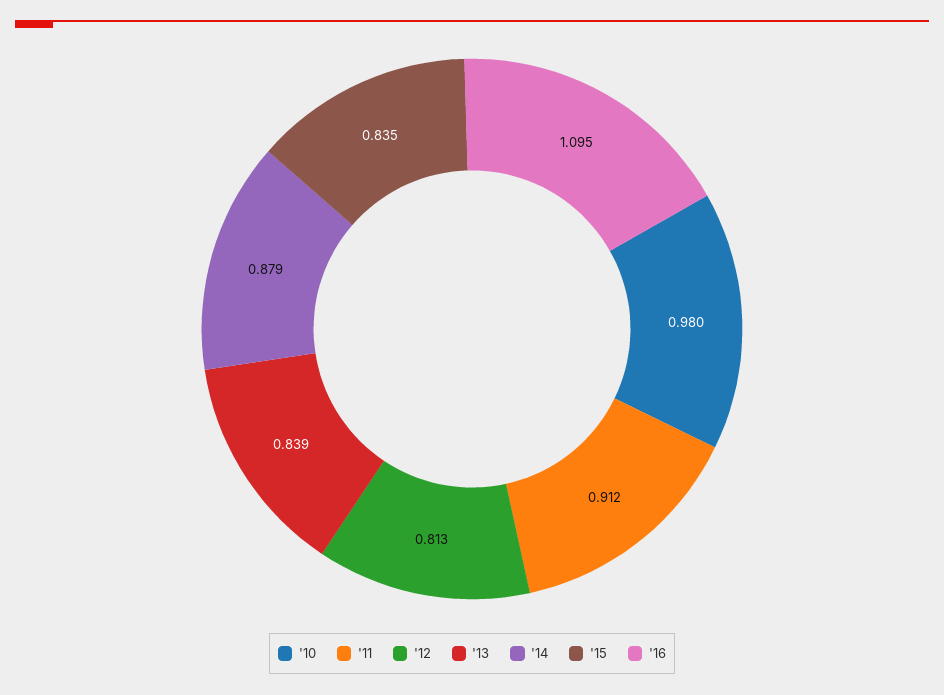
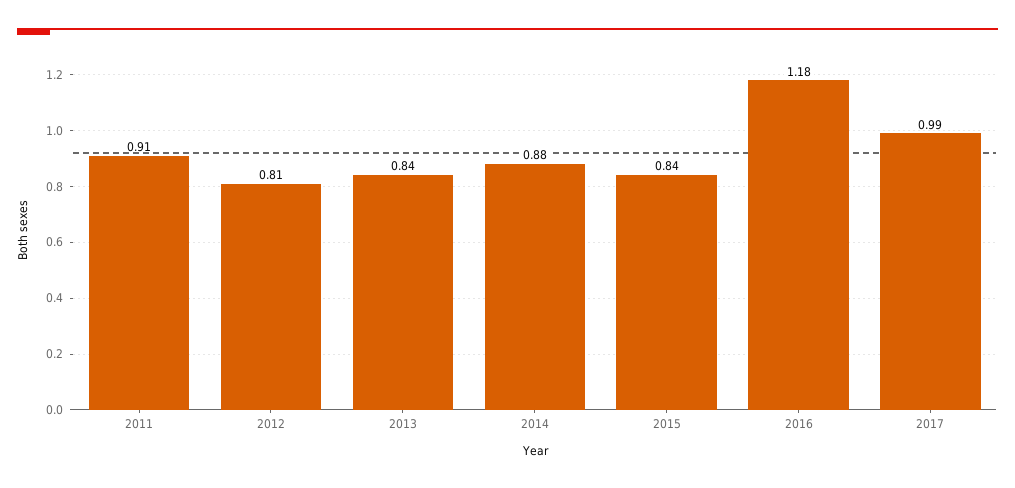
'10: 0.98 -> none
'16: 1.095 -> 1.18
2017: none -> 0.99

